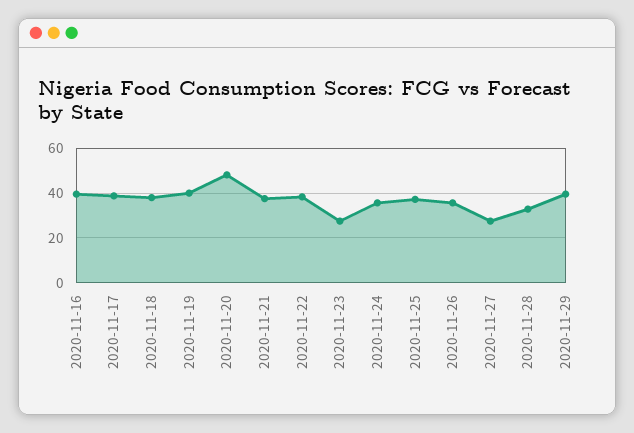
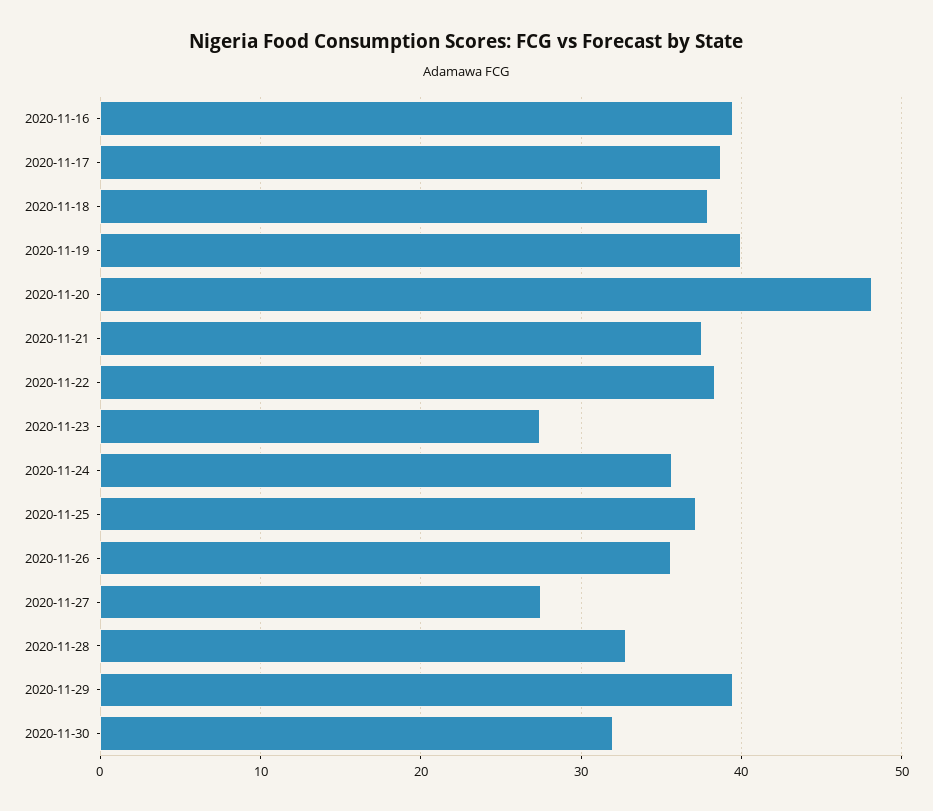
2020-11-30: none -> 32

